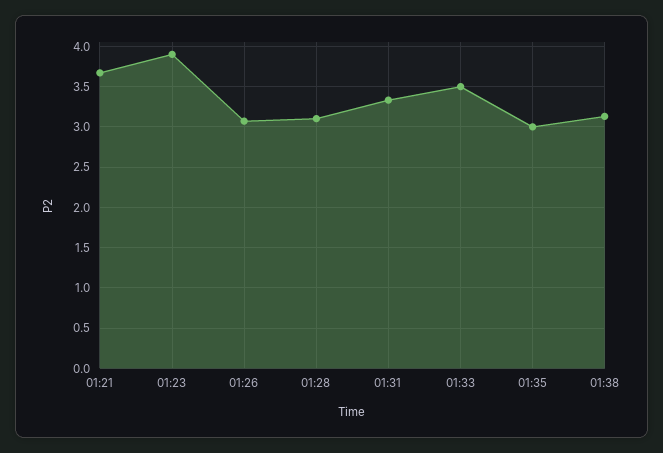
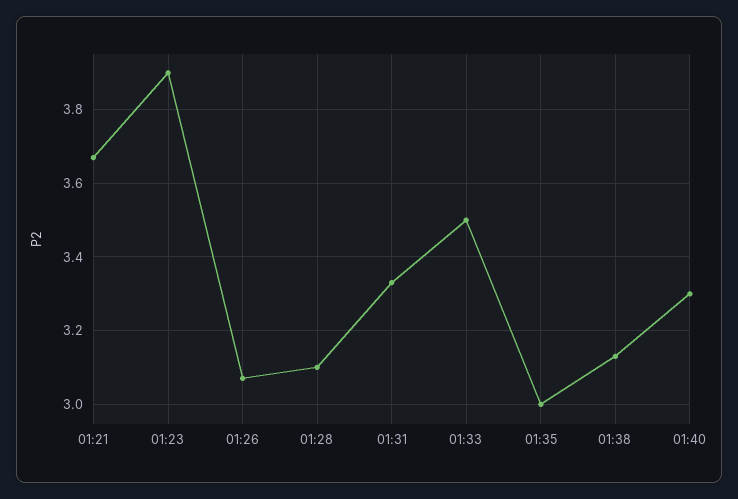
01:40: none -> 3.3

